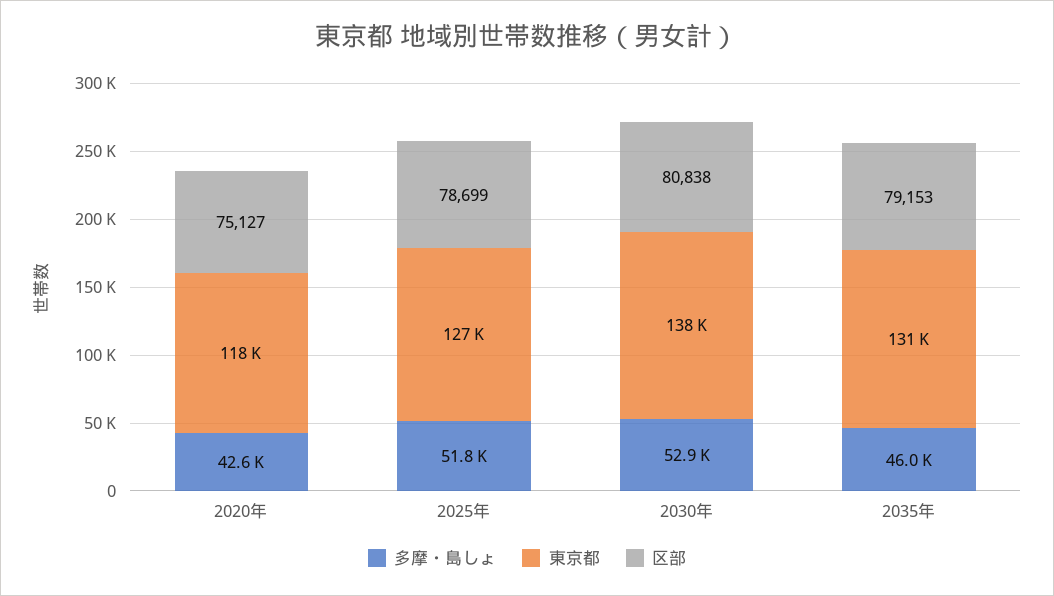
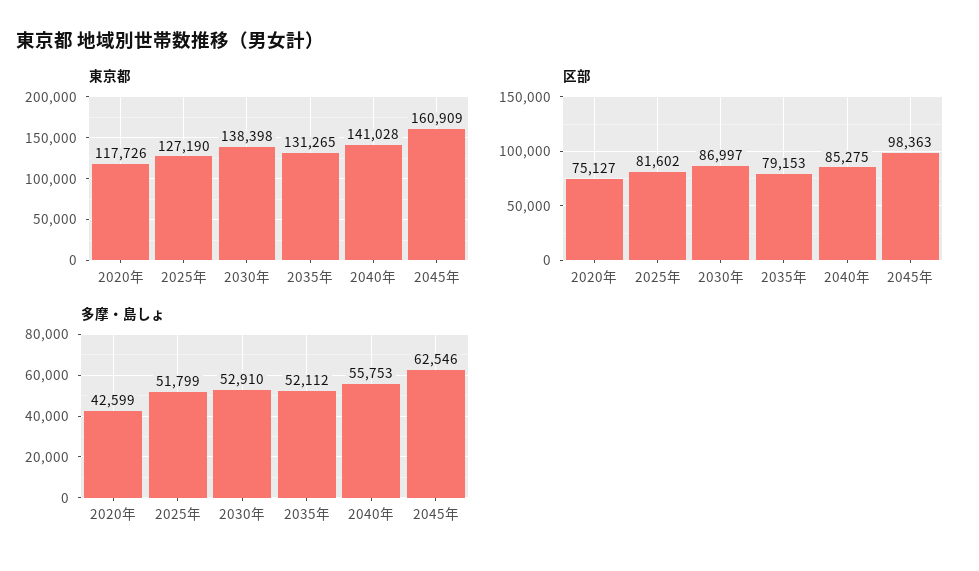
区部, 2025年: 78699 -> 81602
区部, 2030年: 80838 -> 86997
多摩・島しょ, 2035年: 46000 -> 52112
東京都, 2040年: none -> 141028
東京都, 2045年: none -> 160909
区部, 2040年: none -> 85275
区部, 2045年: none -> 98363
多摩・島しょ, 2040年: none -> 55753
多摩・島しょ, 2045年: none -> 62546

